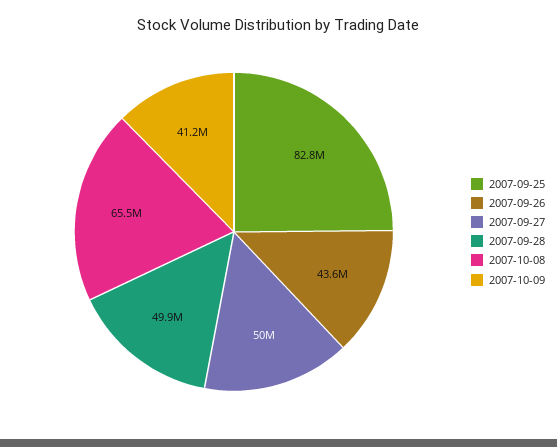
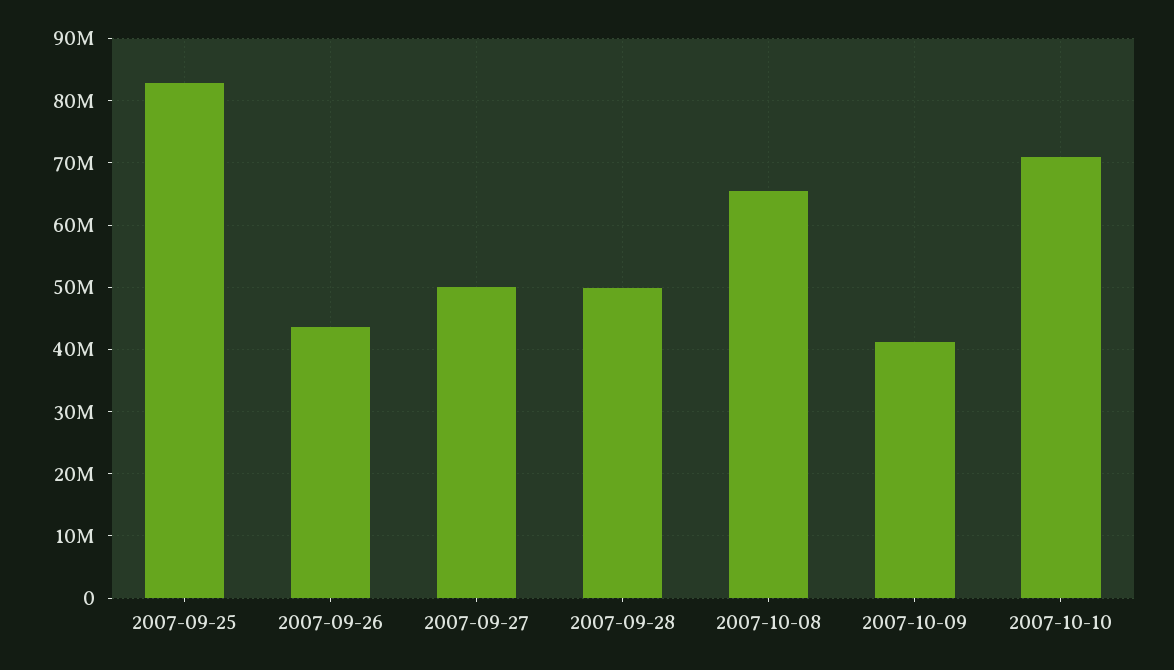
2007-10-10: none -> 71000000

